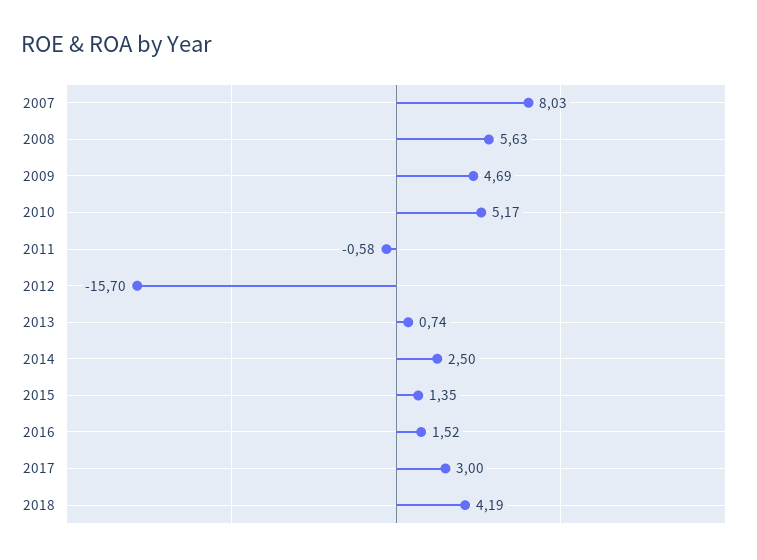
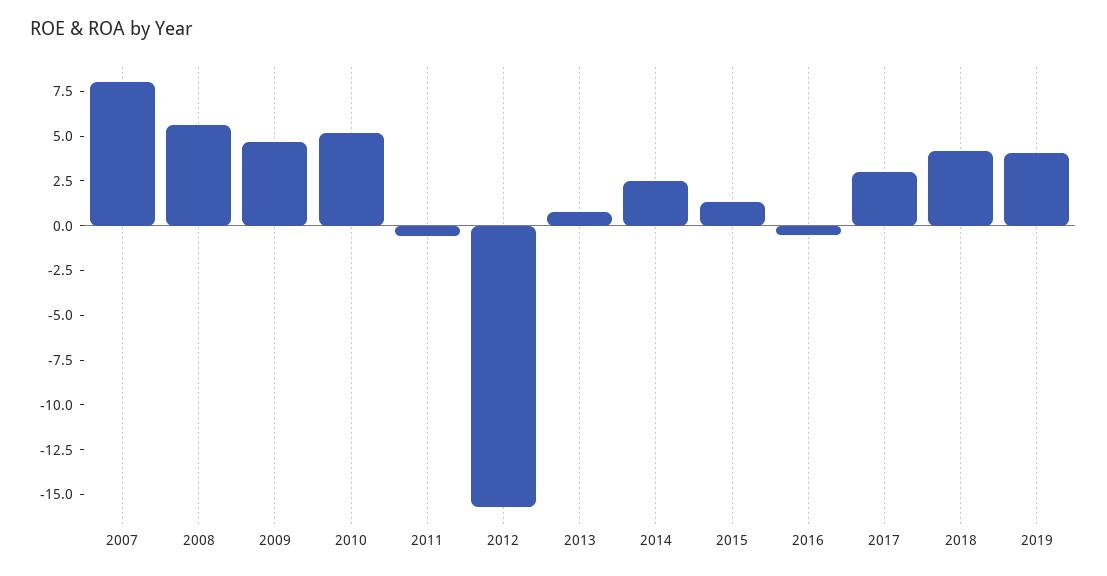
2016: 1.52 -> -0.5
2019: none -> 4

